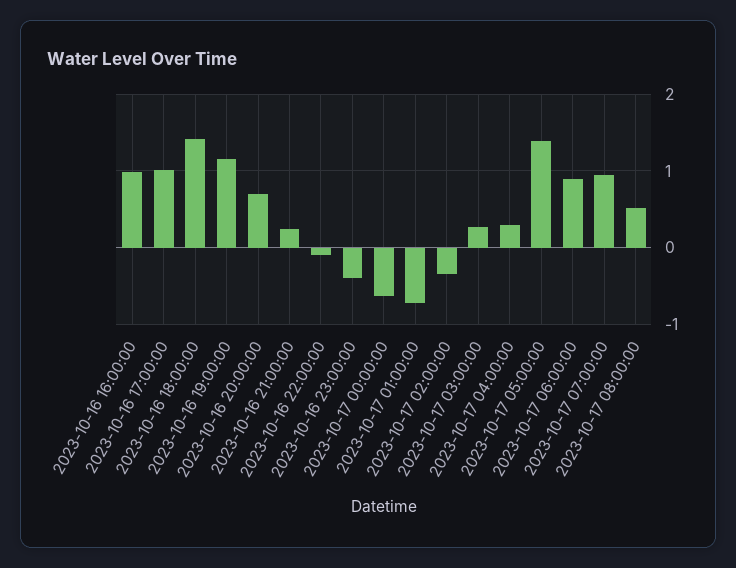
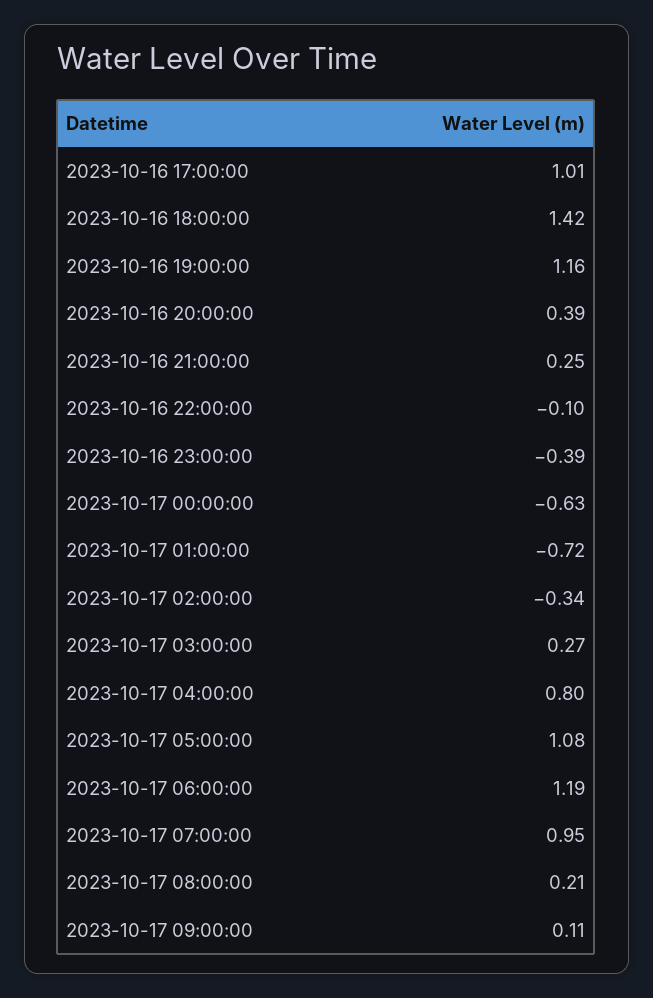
2023-10-16 16:00:00: 1 -> none
2023-10-16 20:00:00: 0.7 -> 0.39
2023-10-17 04:00:00: 0.3 -> 0.8
2023-10-17 05:00:00: 1.4 -> 1.08
2023-10-17 06:00:00: 0.9 -> 1.19
2023-10-17 08:00:00: 0.5 -> 0.21
2023-10-17 09:00:00: none -> 0.11

